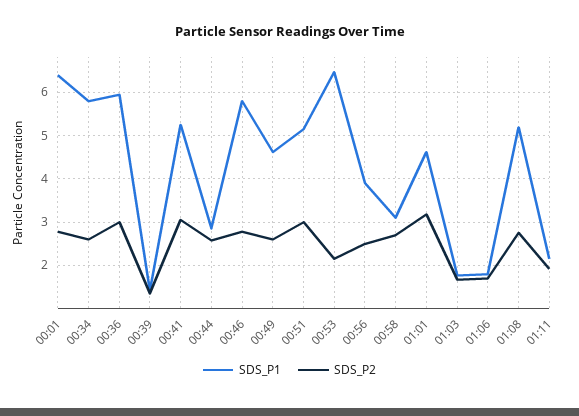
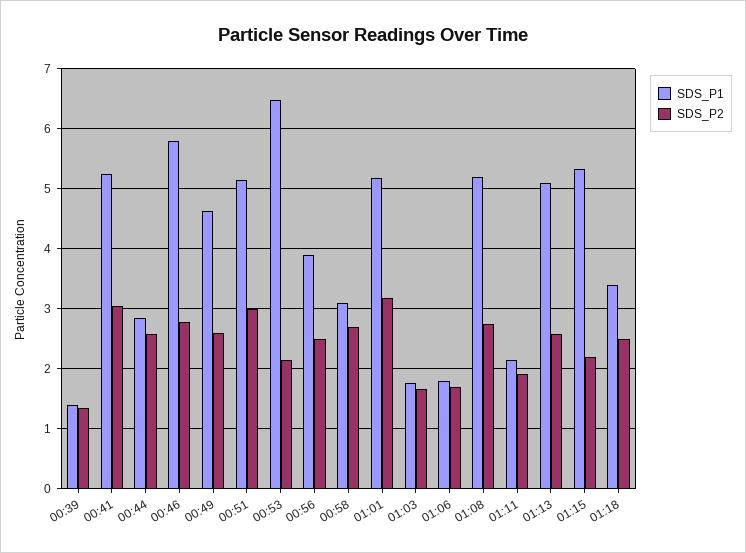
SDS_P1, 00:01: 6.4 -> none
SDS_P2, 00:01: 2.8 -> none
SDS_P1, 00:34: 5.8 -> none
SDS_P2, 00:34: 2.6 -> none
SDS_P1, 00:36: 6 -> none
SDS_P2, 00:36: 3 -> none
SDS_P1, 01:01: 4.6 -> 5.2
SDS_P1, 01:13: none -> 5.1
SDS_P2, 01:13: none -> 2.6
SDS_P1, 01:15: none -> 5.3
SDS_P2, 01:15: none -> 2.2
SDS_P1, 01:18: none -> 3.4
SDS_P2, 01:18: none -> 2.5

